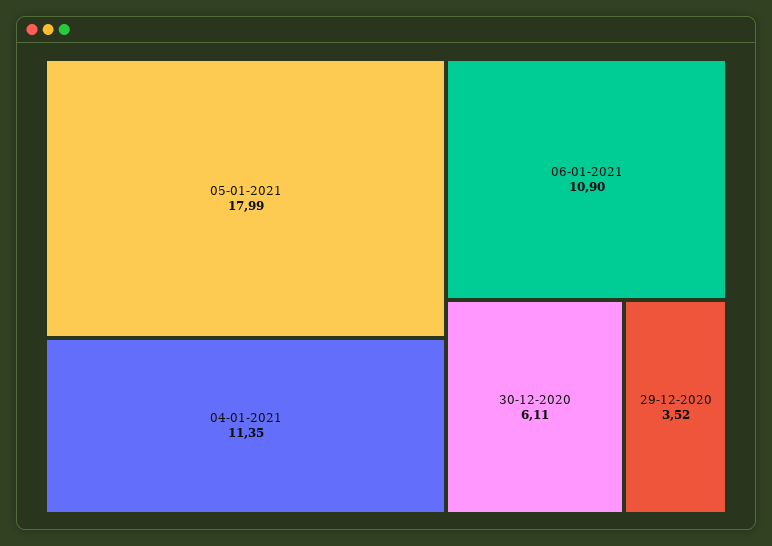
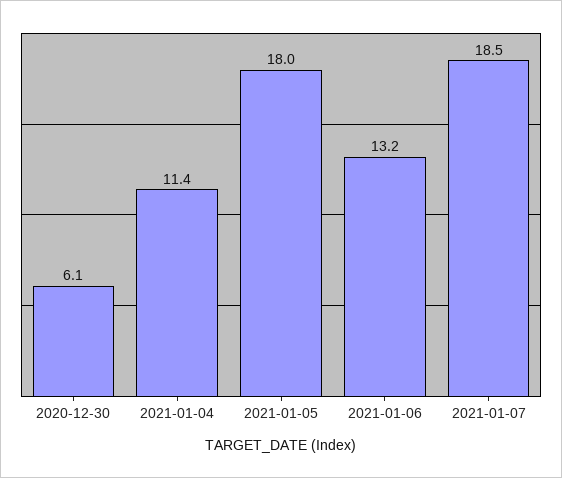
06-01-2021: 10.9 -> 13.2
29-12-2020: 3.52 -> none
2021-01-07: none -> 18.5

